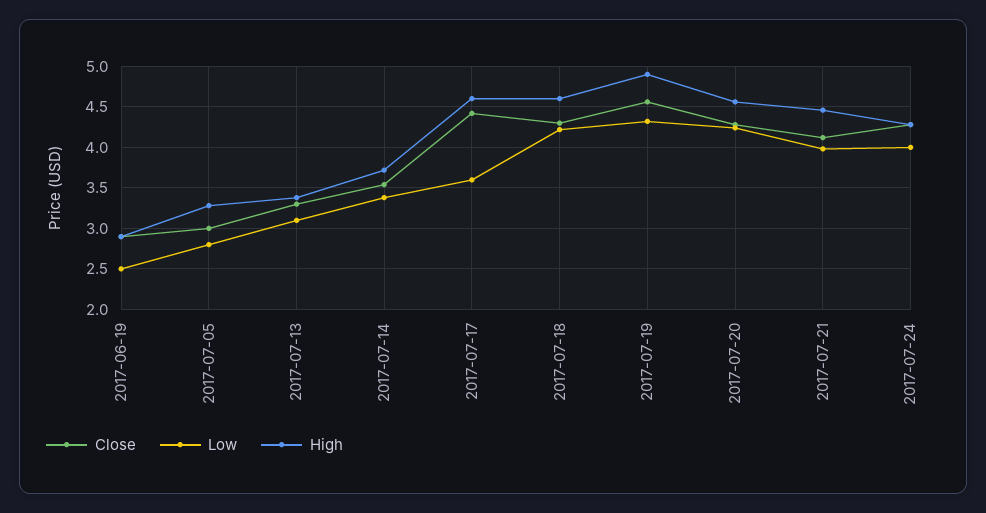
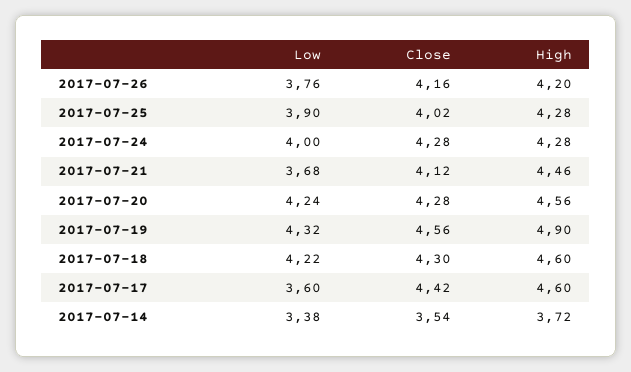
Close, 2017-06-19: 2.9 -> none
Low, 2017-06-19: 2.5 -> none
High, 2017-06-19: 2.9 -> none
Close, 2017-07-05: 3 -> none
Low, 2017-07-05: 2.8 -> none
High, 2017-07-05: 3.3 -> none
Close, 2017-07-13: 3.3 -> none
Low, 2017-07-13: 3.1 -> none
High, 2017-07-13: 3.4 -> none
Low, 2017-07-21: 4 -> 3.68
Low, 2017-07-26: none -> 3.76
Close, 2017-07-26: none -> 4.16
High, 2017-07-26: none -> 4.2
Low, 2017-07-25: none -> 3.9
Close, 2017-07-25: none -> 4.02
High, 2017-07-25: none -> 4.28

